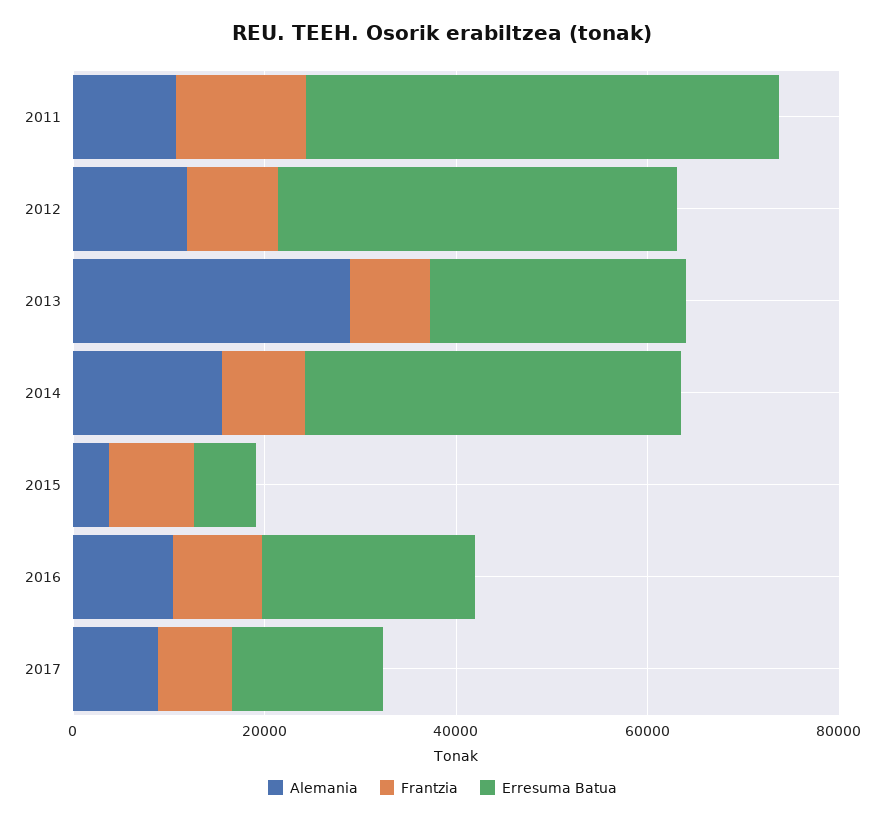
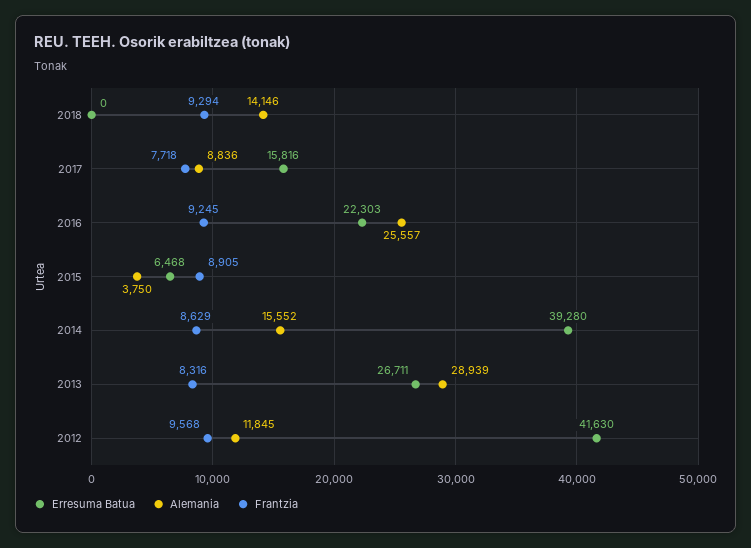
Alemania, 2011: 10000 -> none
Frantzia, 2011: 15000 -> none
Erresuma Batua, 2011: 50000 -> none
Alemania, 2016: 10000 -> 25557
Erresuma Batua, 2018: none -> 0
Alemania, 2018: none -> 14146
Frantzia, 2018: none -> 9294

